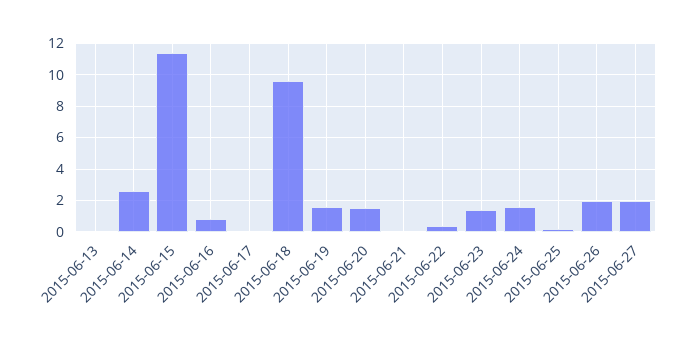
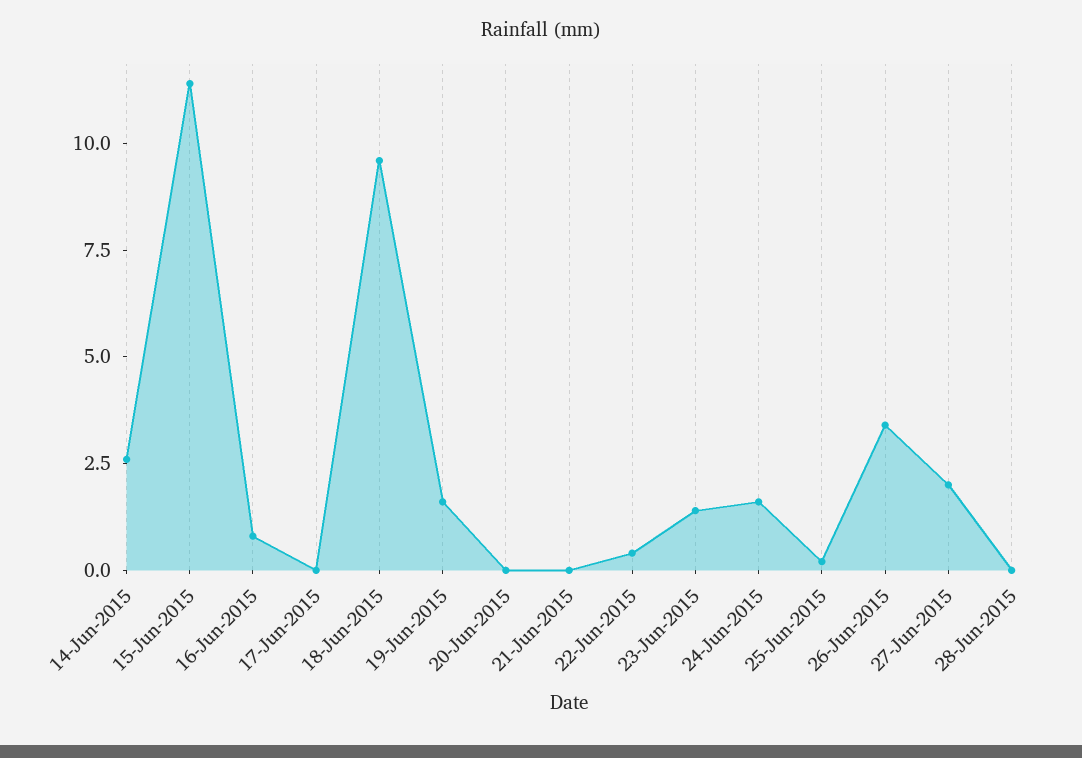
2015-06-13: 0 -> none
2015-06-20: 1.5 -> 0
2015-06-26: 2 -> 3.5
28-Jun-2015: none -> 0

